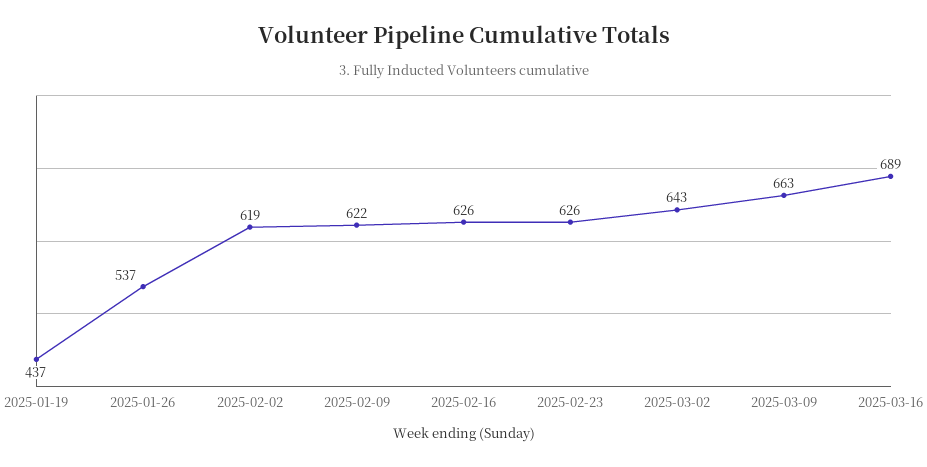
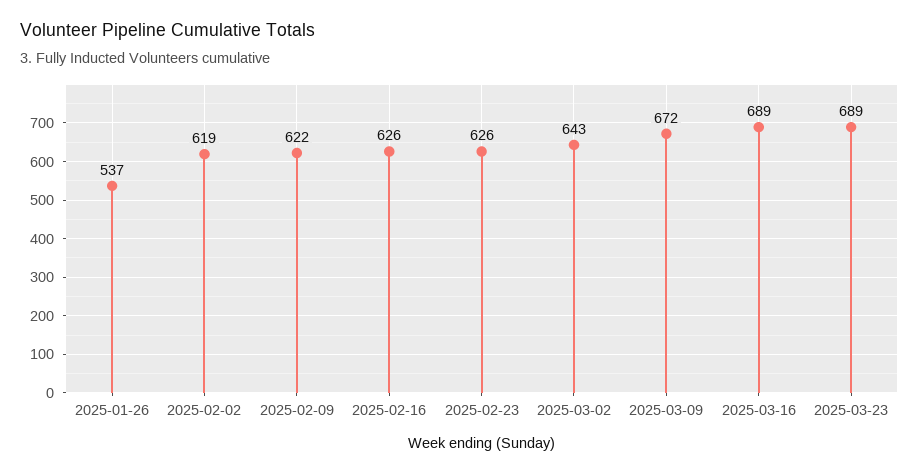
2025-01-19: 437 -> none
2025-03-09: 663 -> 672
2025-03-23: none -> 689

